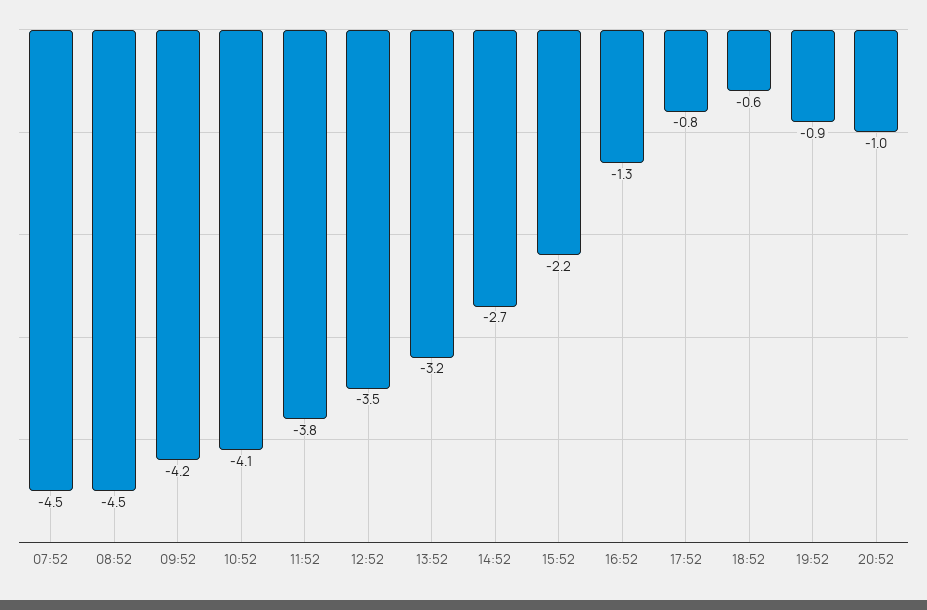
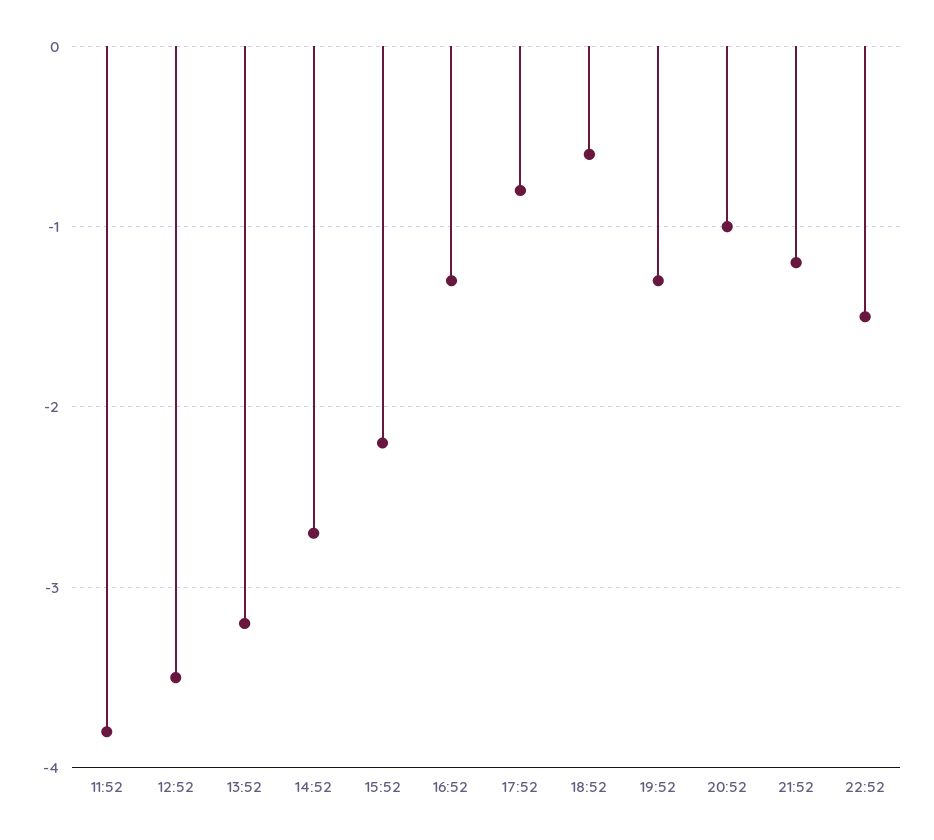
07:52: -4.5 -> none
08:52: -4.5 -> none
09:52: -4.2 -> none
10:52: -4.1 -> none
19:52: -0.9 -> -1.3
21:52: none -> -1.2
22:52: none -> -1.5

